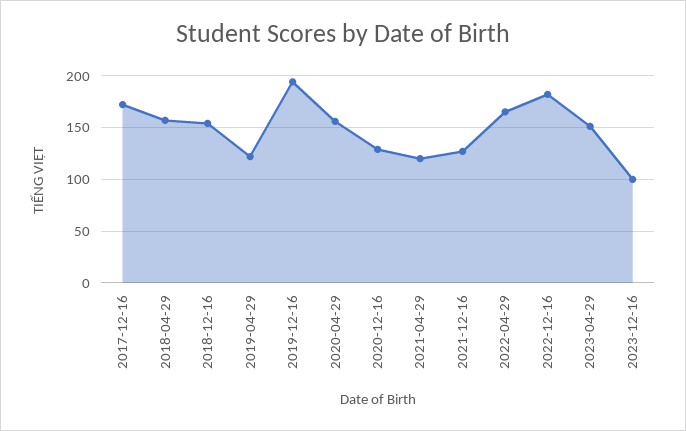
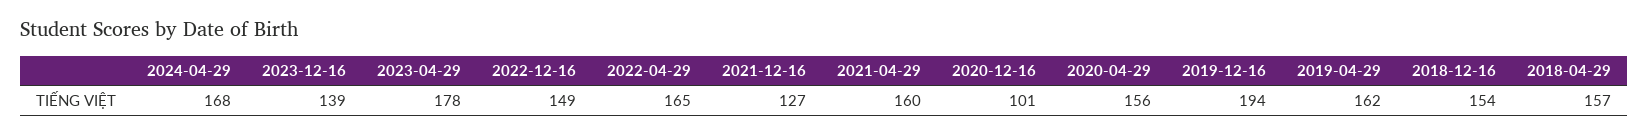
2017-12-16: 170 -> none
2019-04-29: 120 -> 162
2020-12-16: 130 -> 101
2021-04-29: 120 -> 160
2022-12-16: 180 -> 149
2023-04-29: 150 -> 178
2023-12-16: 100 -> 139
2024-04-29: none -> 168

